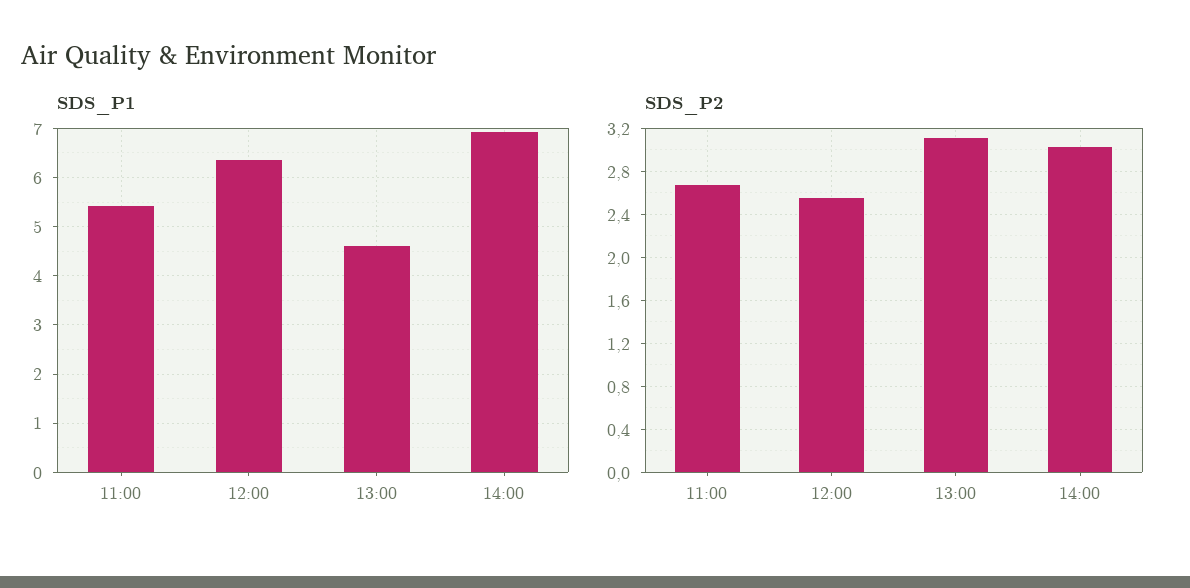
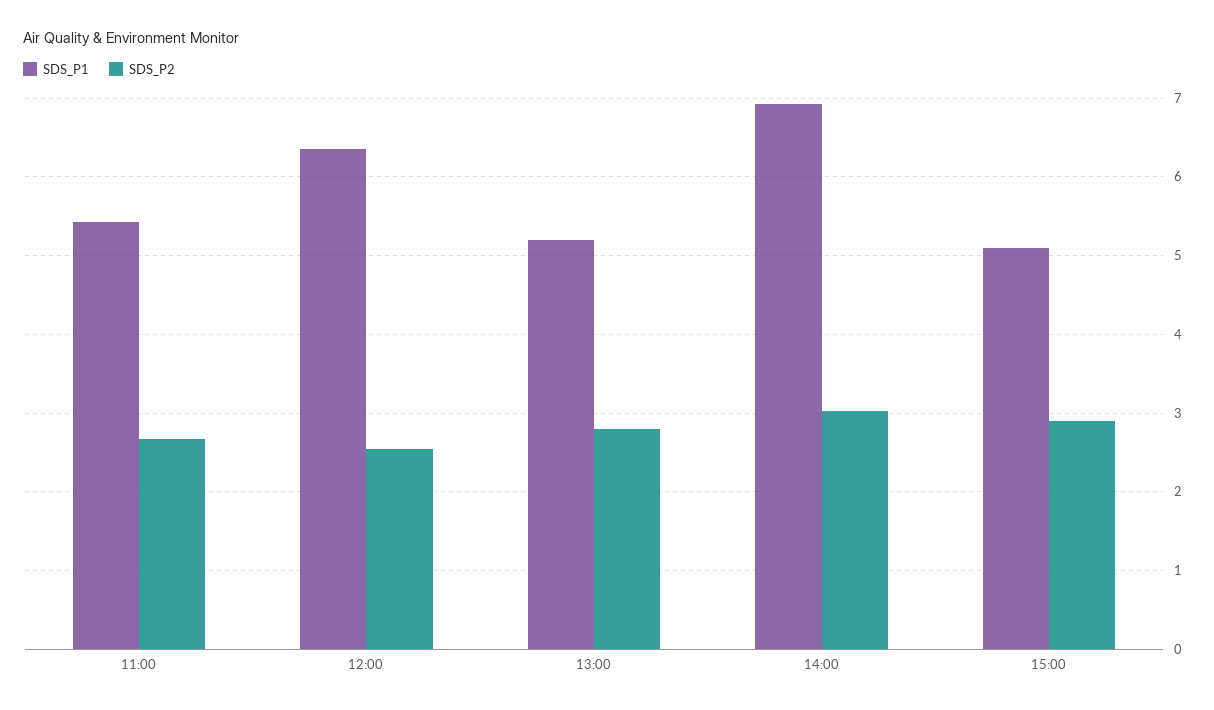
SDS_P1, 13:00: 4.6 -> 5.2
SDS_P2, 13:00: 3.1 -> 2.8
SDS_P1, 15:00: none -> 5.1
SDS_P2, 15:00: none -> 2.9

